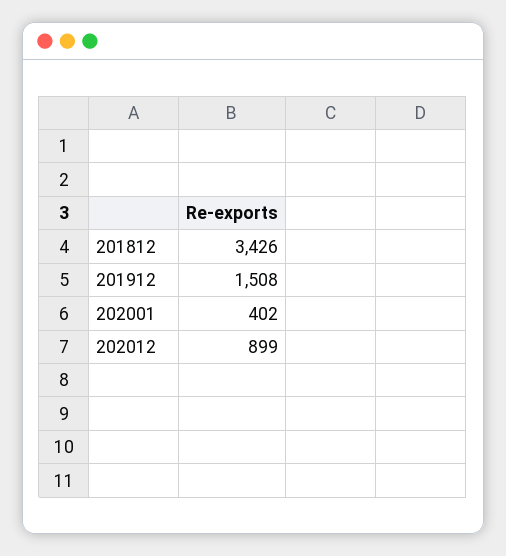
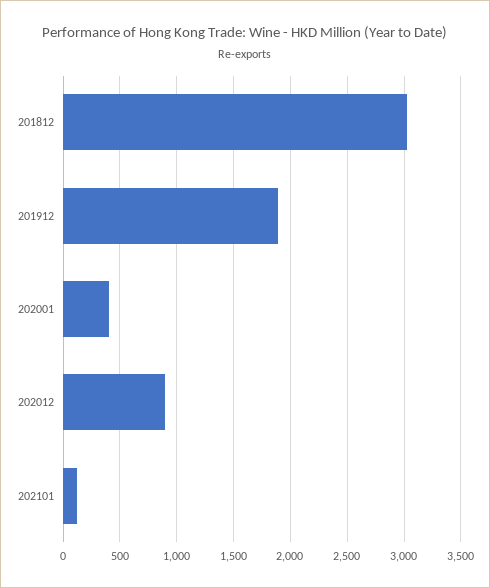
201812: 3426 -> 3000
201912: 1508 -> 1900
202101: none -> 100

